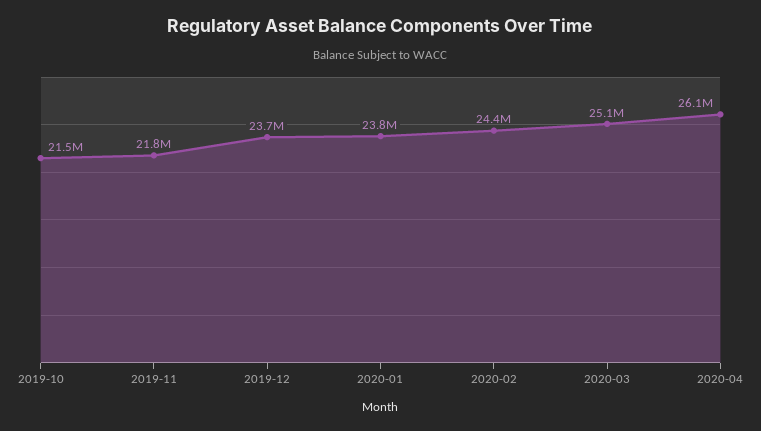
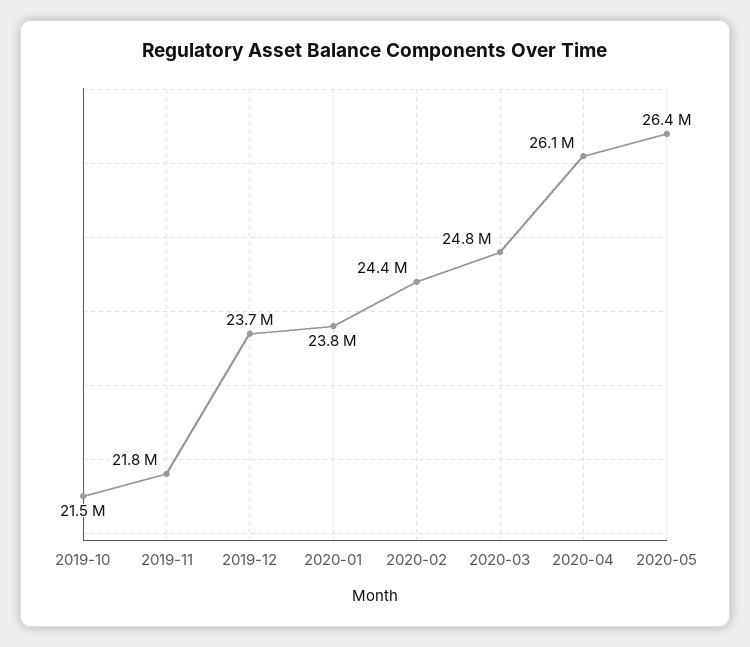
2020-03: 25100000 -> 24800000
2020-05: none -> 26400000

